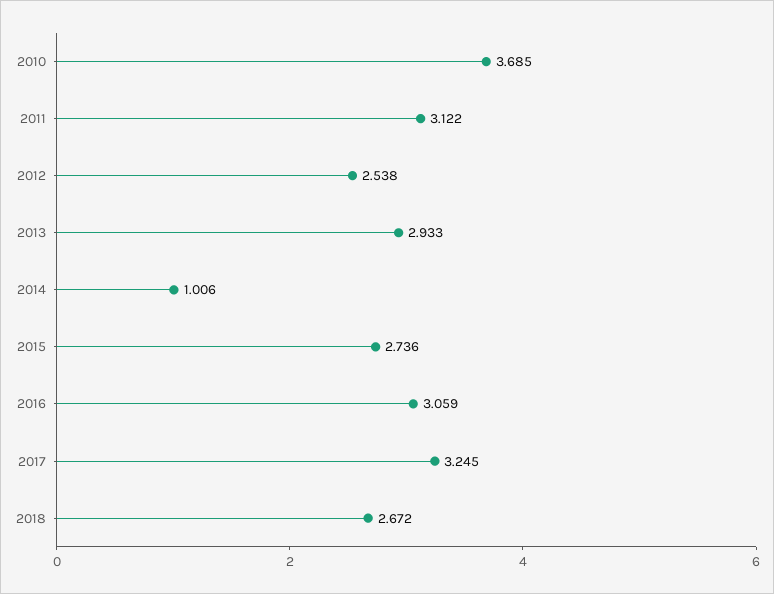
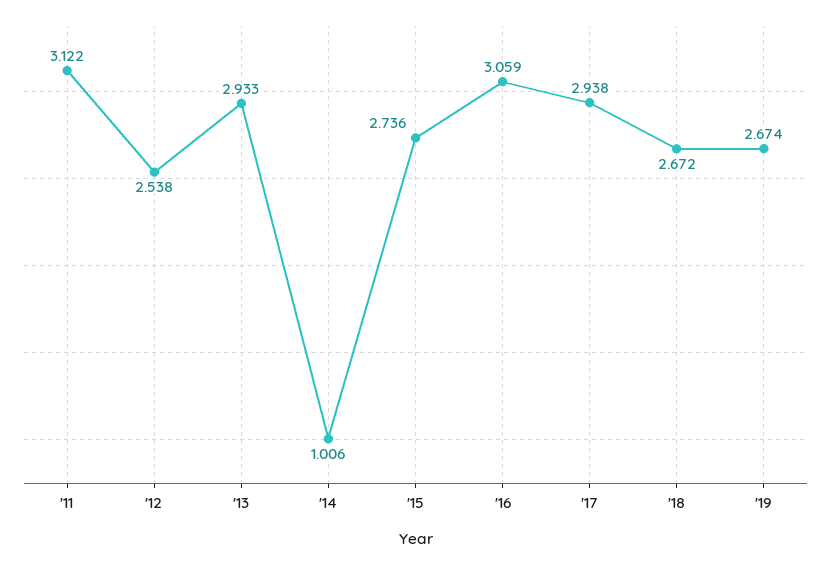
2010: 3.685 -> none
2017: 3.245 -> 2.938
'19: none -> 2.674

